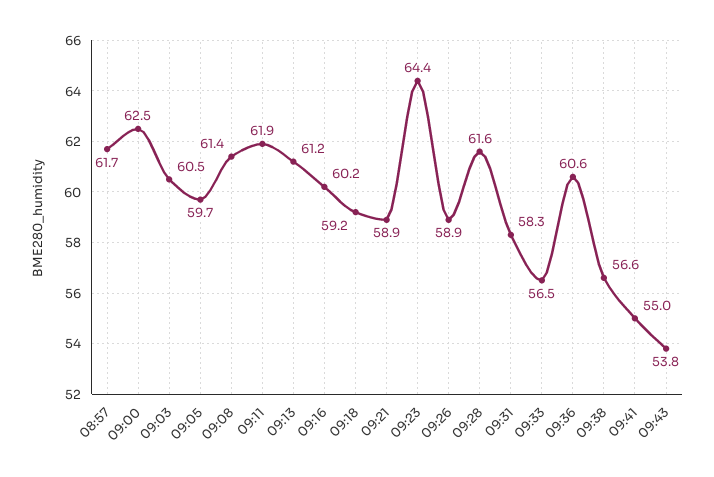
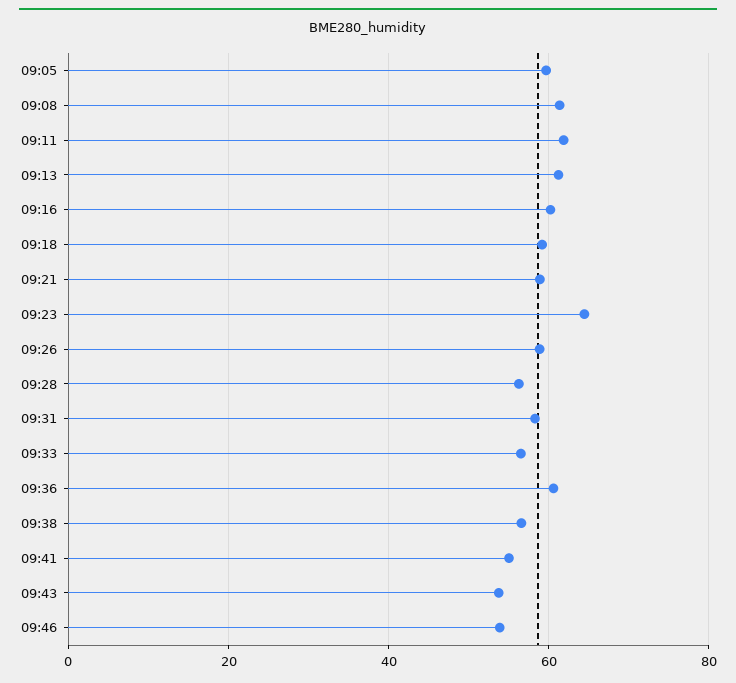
08:57: 61.7 -> none
09:00: 62.5 -> none
09:03: 60.5 -> none
09:28: 61.6 -> 56
09:46: none -> 54

